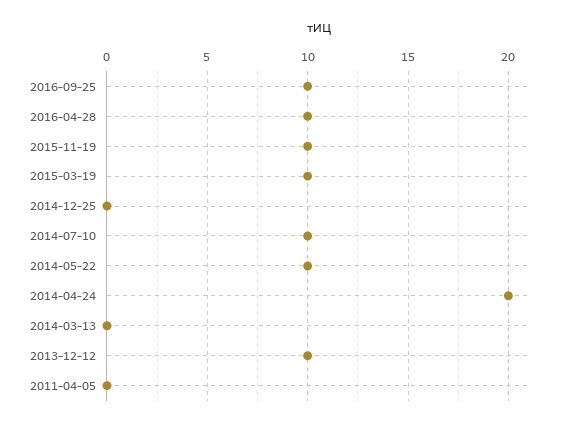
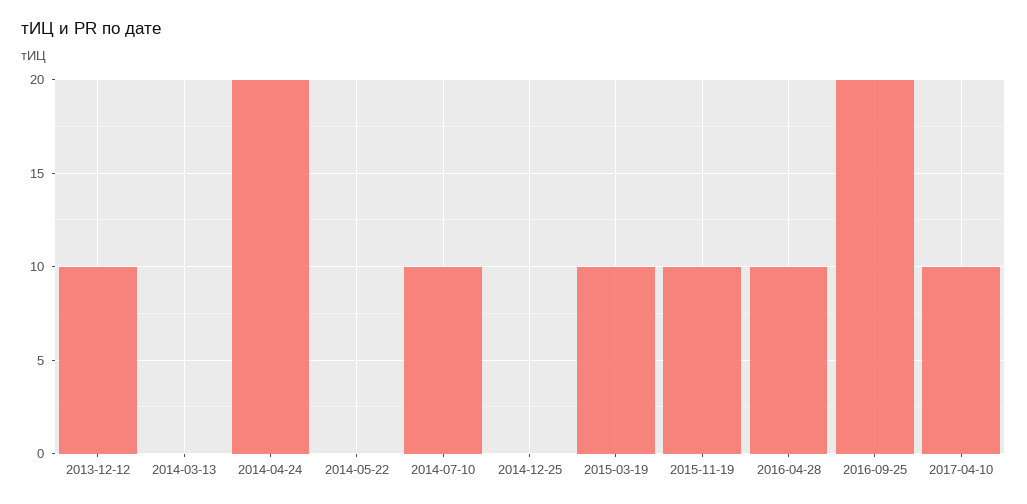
2016-09-25: 10 -> 20
2014-05-22: 10 -> 0
2011-04-05: 0 -> none
2017-04-10: none -> 10

